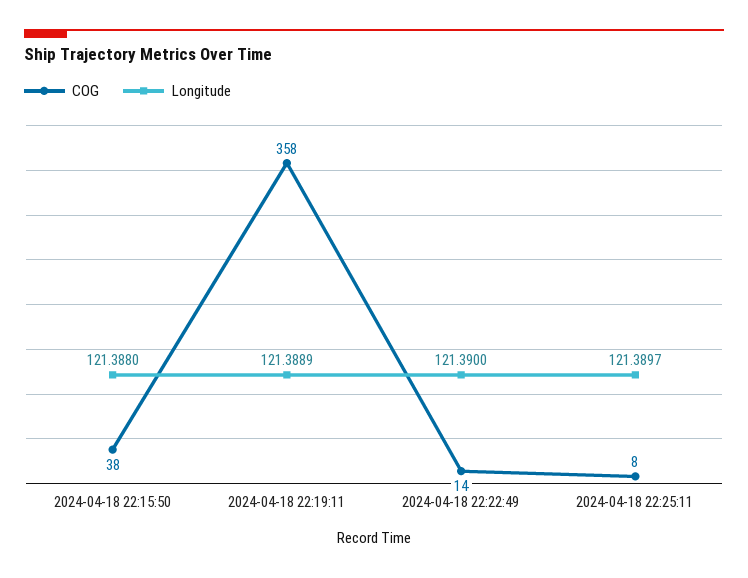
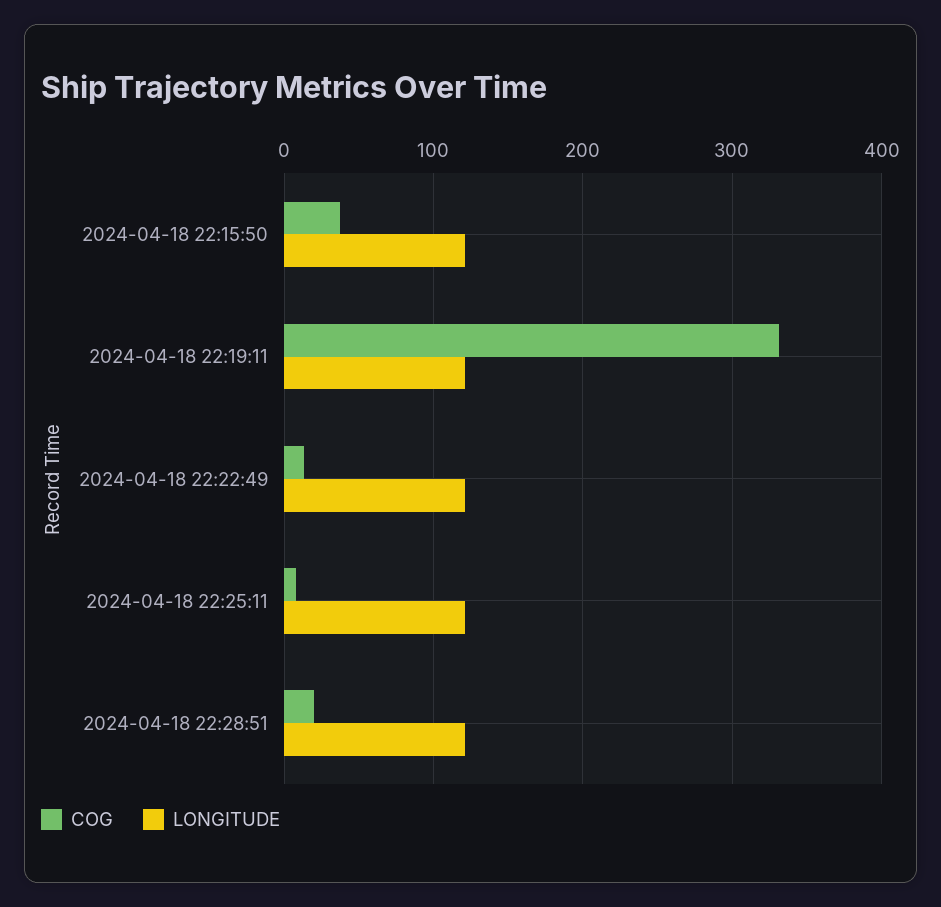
COG, 2024-04-18 22:19:11: 358 -> 330
COG, 2024-04-18 22:28:51: none -> 20
Longitude, 2024-04-18 22:28:51: none -> 120

